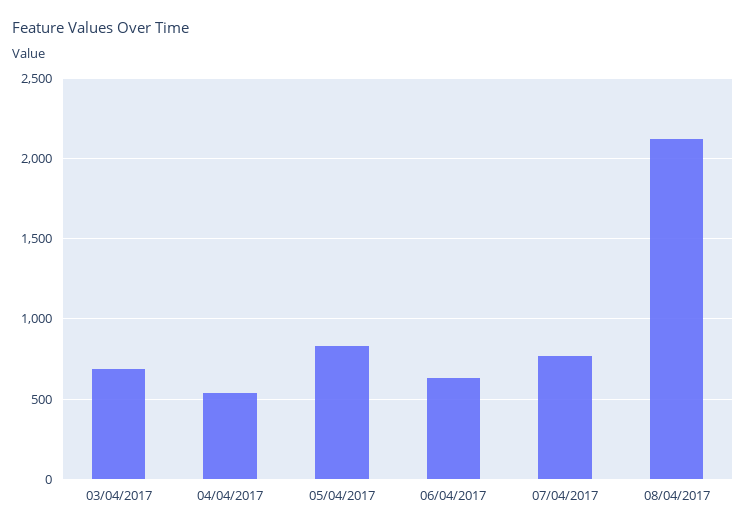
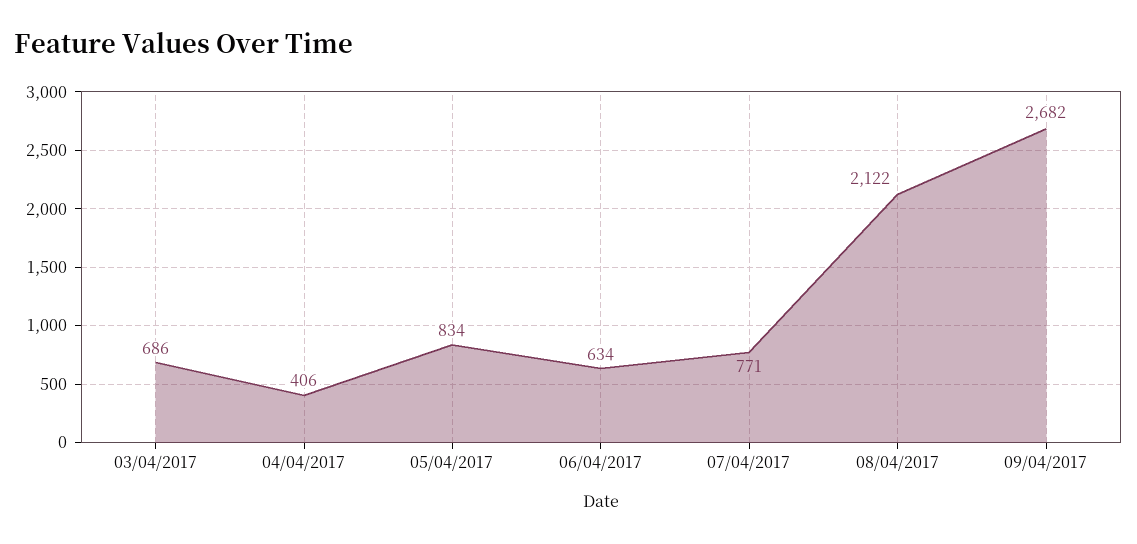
04/04/2017: 550 -> 406
09/04/2017: none -> 2682

